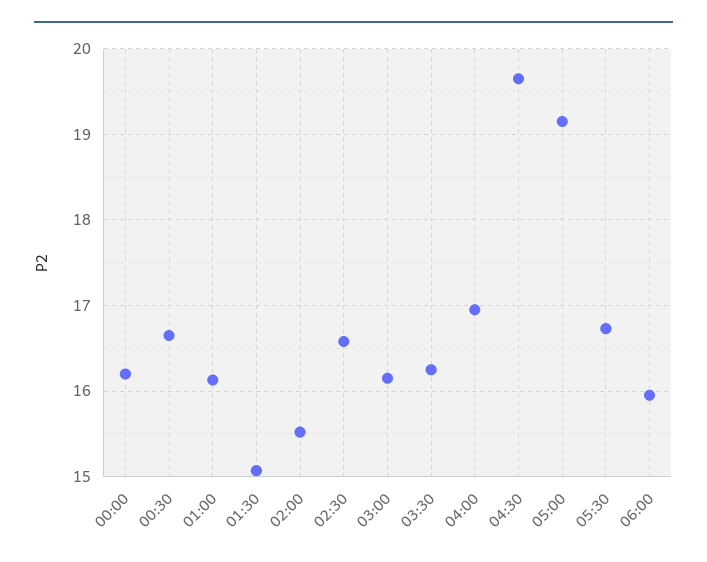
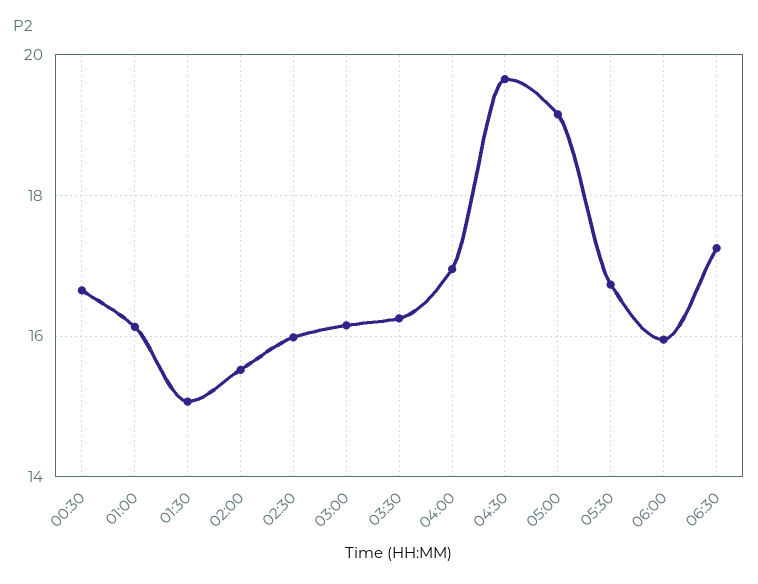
00:00: 16.2 -> none
02:30: 16.6 -> 16
06:30: none -> 17.2

